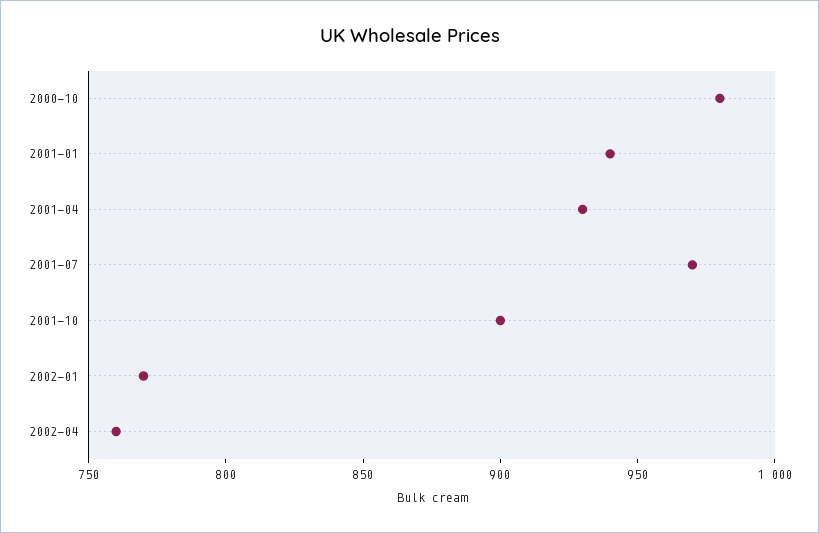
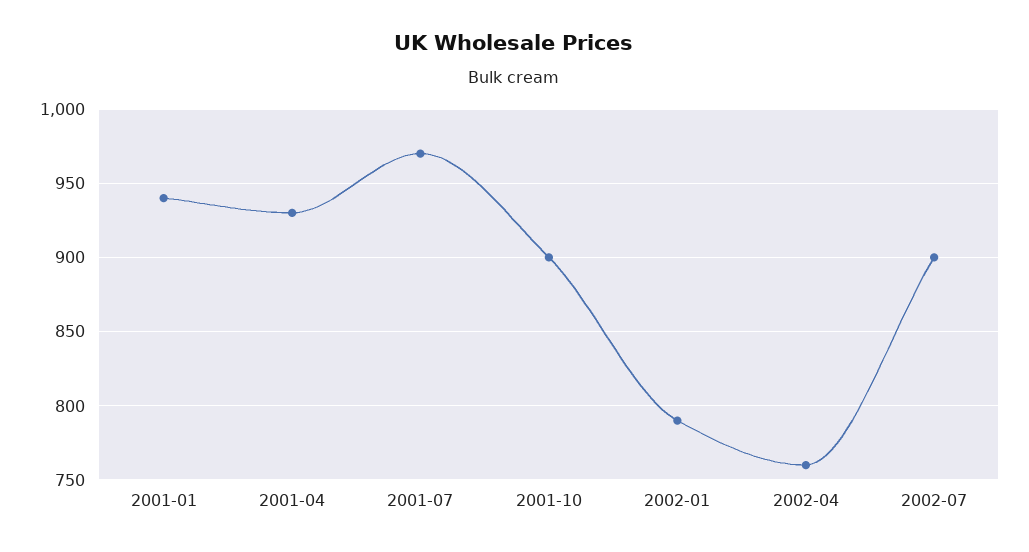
2000-10: 980 -> none
2002-01: 770 -> 790
2002-07: none -> 900

